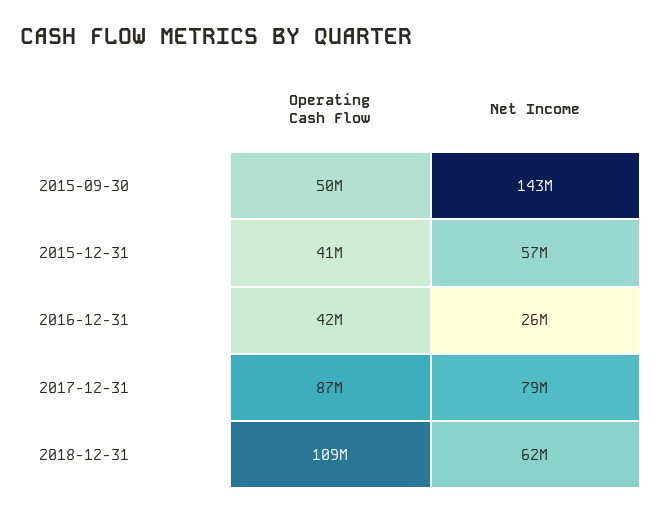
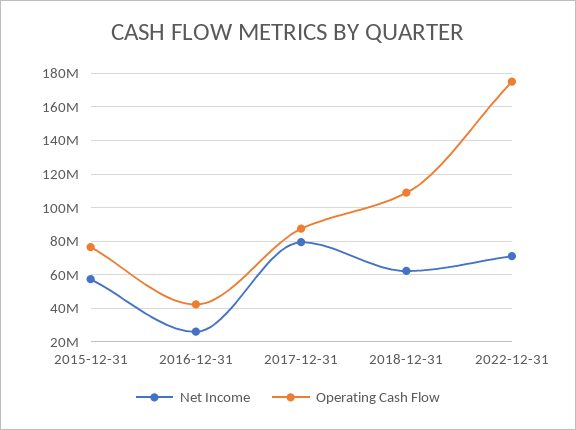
Operating Cash Flow, 2015-09-30: 50000000 -> none
Net Income, 2015-09-30: 143000000 -> none
Operating Cash Flow, 2015-12-31: 41000000 -> 75000000
Net Income, 2022-12-31: none -> 70000000
Operating Cash Flow, 2022-12-31: none -> 175000000

